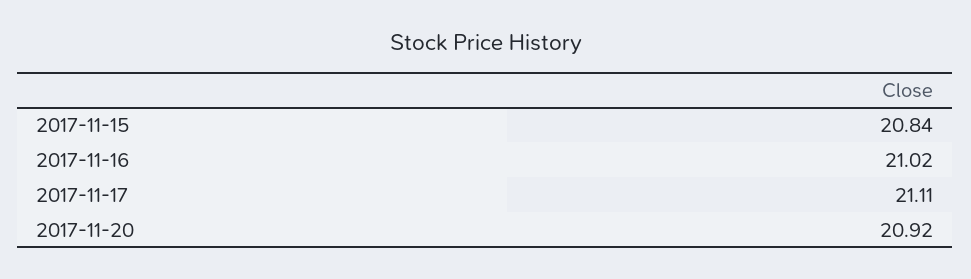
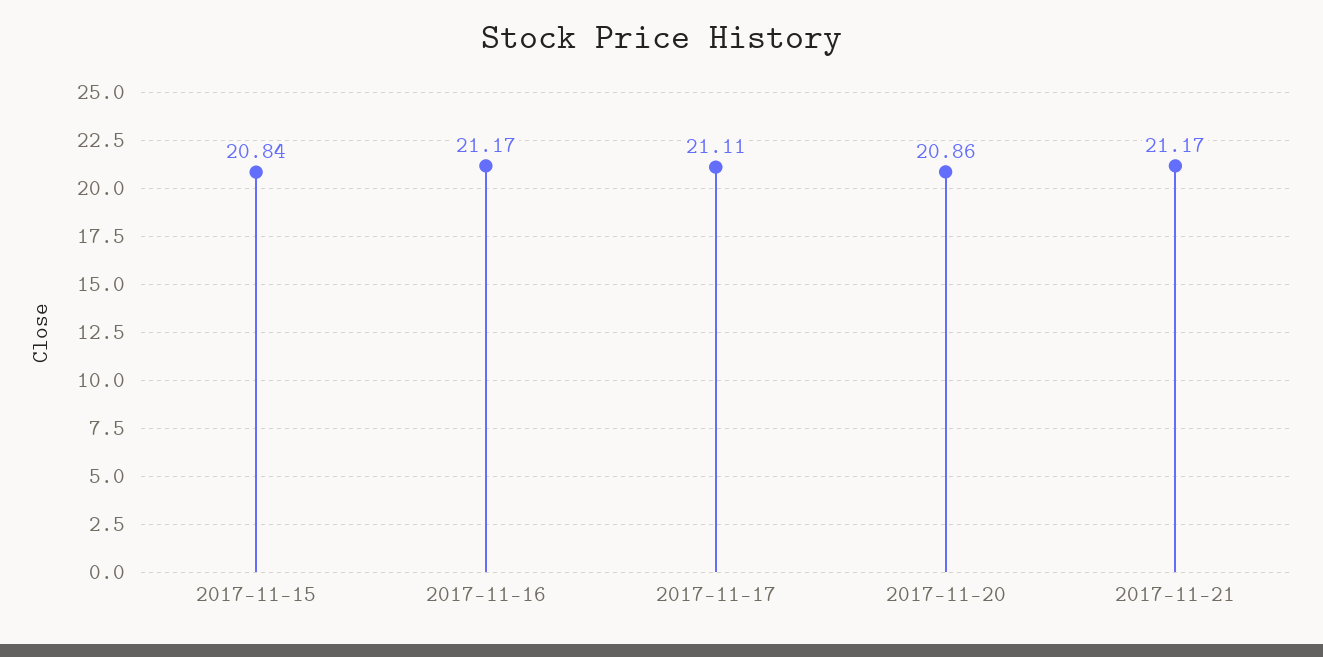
2017-11-16: 21.02 -> 21.17
2017-11-20: 20.92 -> 20.86
2017-11-21: none -> 21.17

